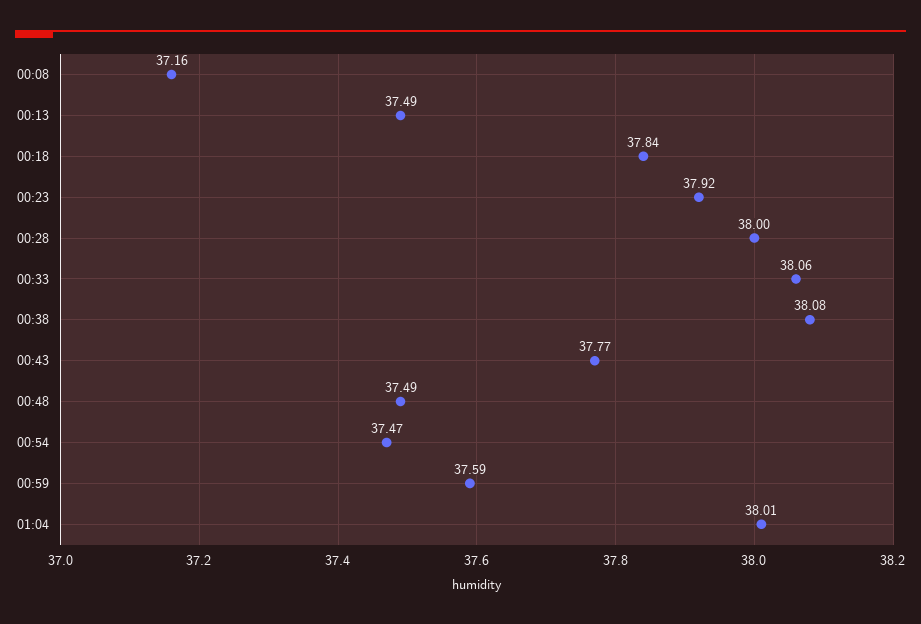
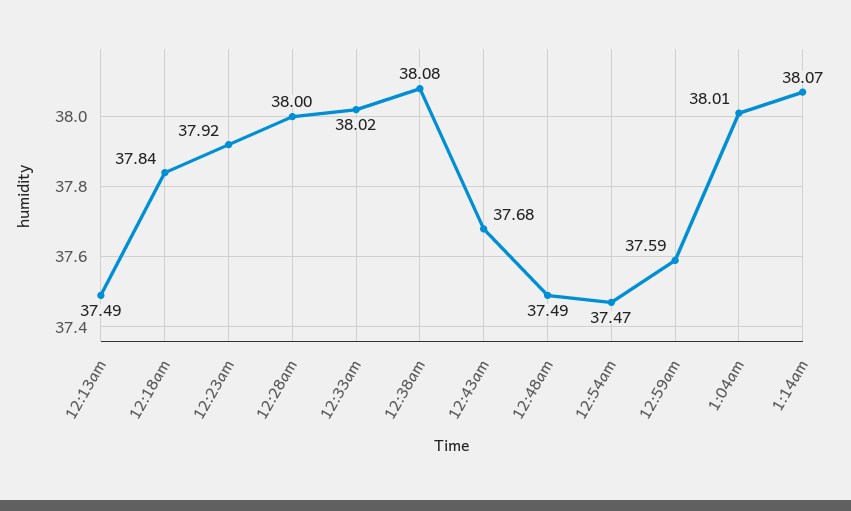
00:08: 37.16 -> none
00:33: 38.06 -> 38.02
00:43: 37.77 -> 37.68
1:14am: none -> 38.07

